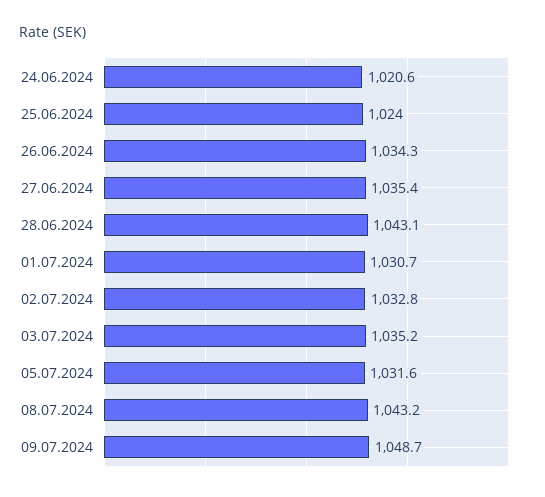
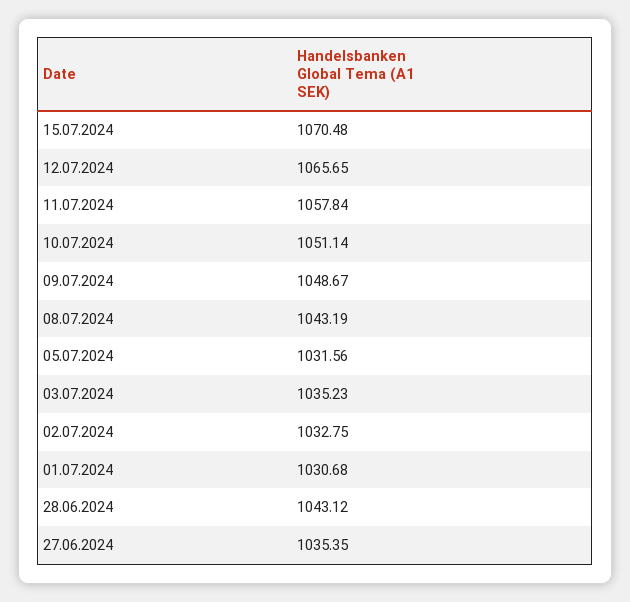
24.06.2024: 1020.6 -> none
25.06.2024: 1024 -> none
26.06.2024: 1034.3 -> none
15.07.2024: none -> 1070.48
12.07.2024: none -> 1065.65
11.07.2024: none -> 1057.84
10.07.2024: none -> 1051.14

